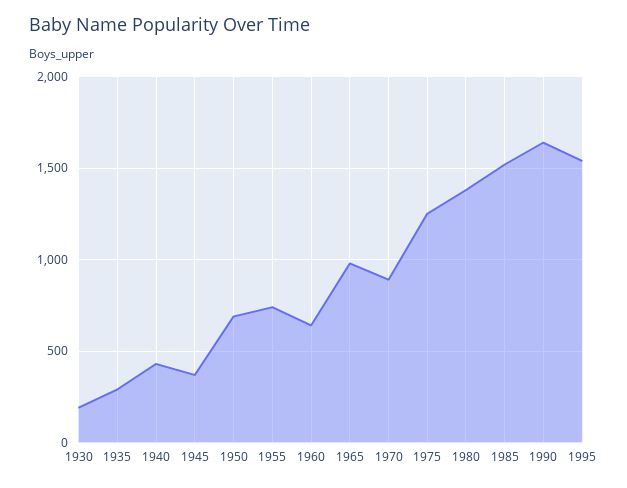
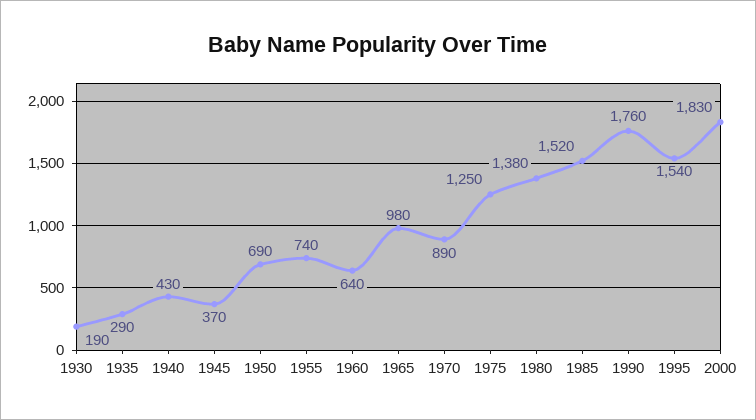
1990: 1650 -> 1760
2000: none -> 1830

